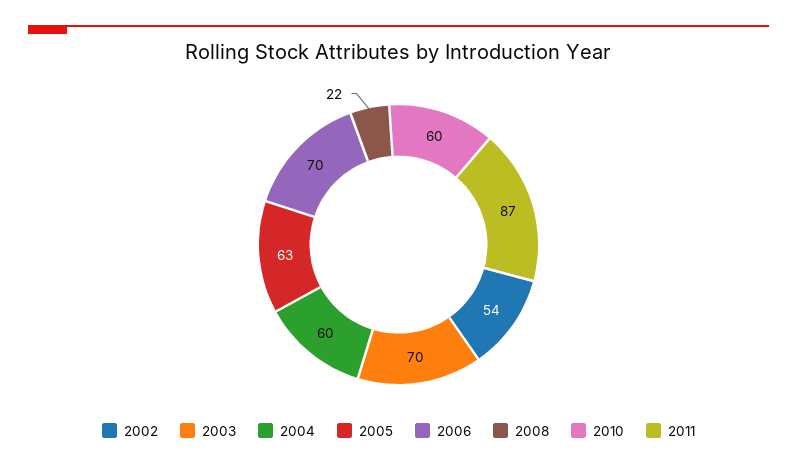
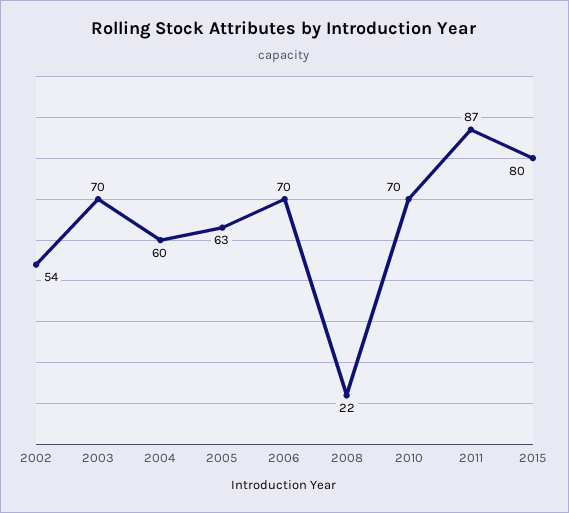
2010: 60 -> 70
2015: none -> 80

